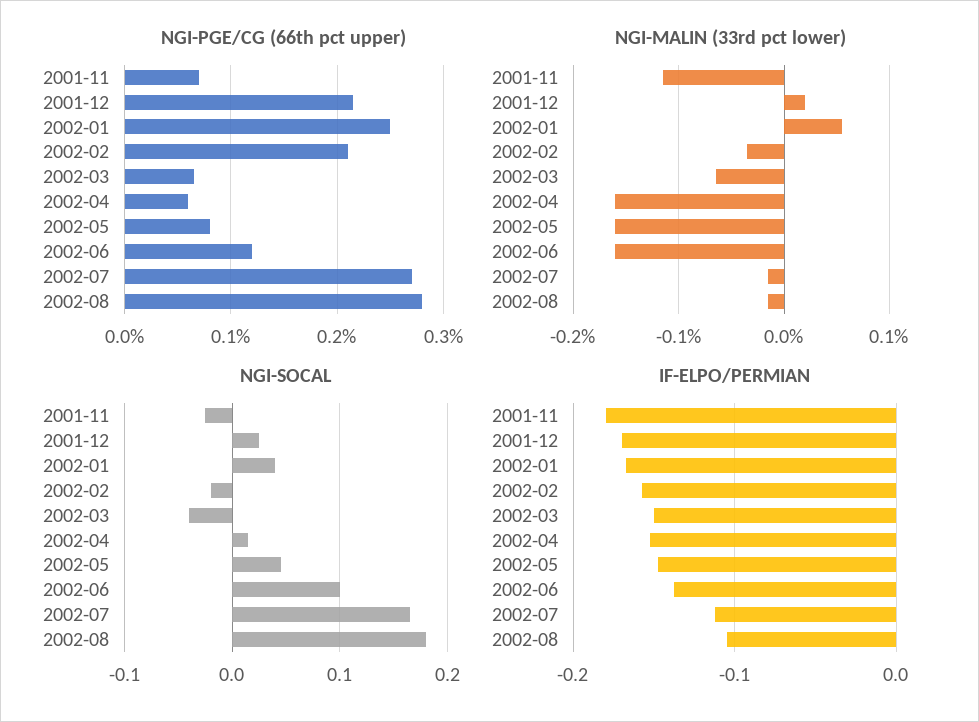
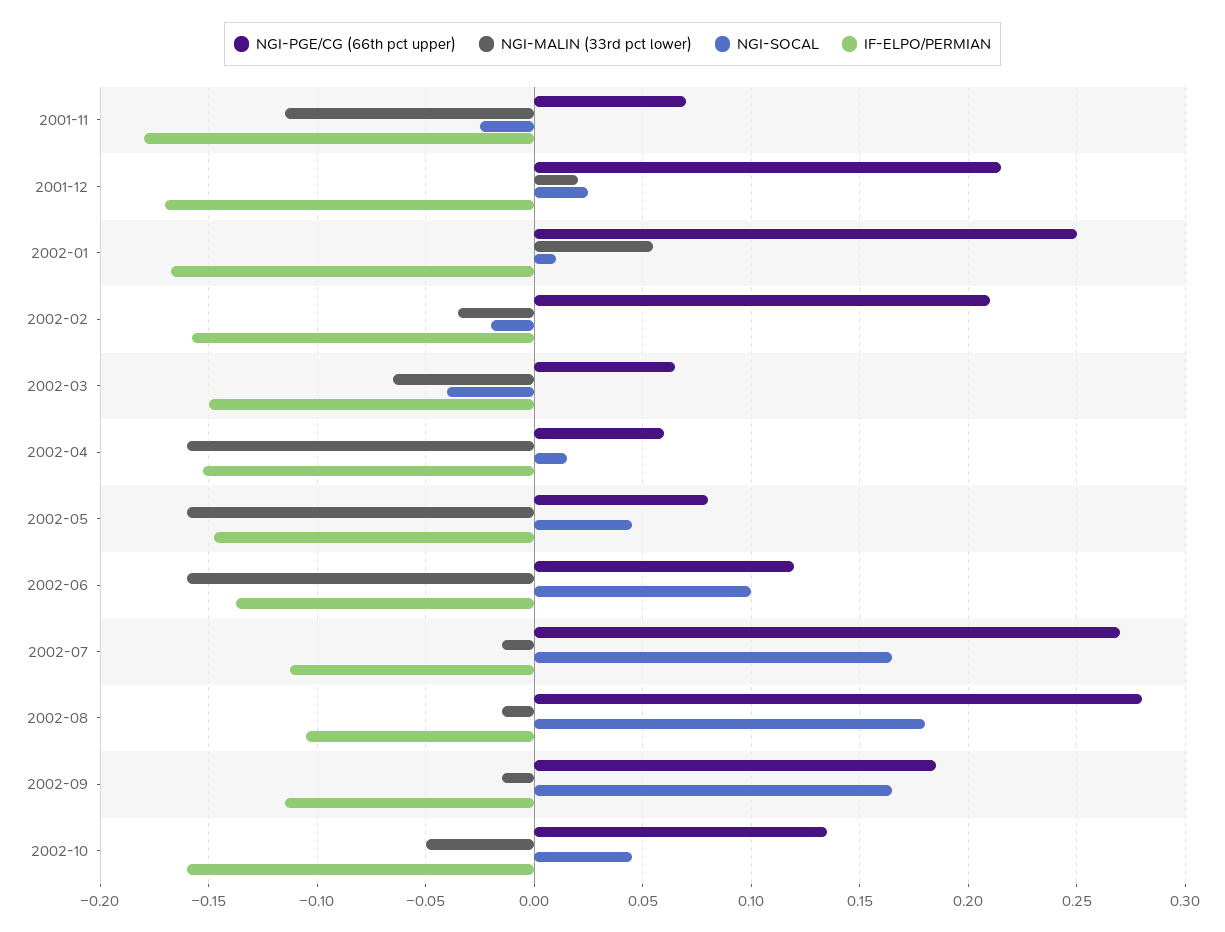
NGI-SOCAL, 2002-01: 0.04 -> 0.01
NGI-PGE/CG (66th pct upper), 2002-09: none -> 0.185
NGI-MALIN (33rd pct lower), 2002-09: none -> -0.015
NGI-SOCAL, 2002-09: none -> 0.165
IF-ELPO/PERMIAN, 2002-09: none -> -0.115
NGI-PGE/CG (66th pct upper), 2002-10: none -> 0.135
NGI-MALIN (33rd pct lower), 2002-10: none -> -0.05
NGI-SOCAL, 2002-10: none -> 0.045
IF-ELPO/PERMIAN, 2002-10: none -> -0.16

